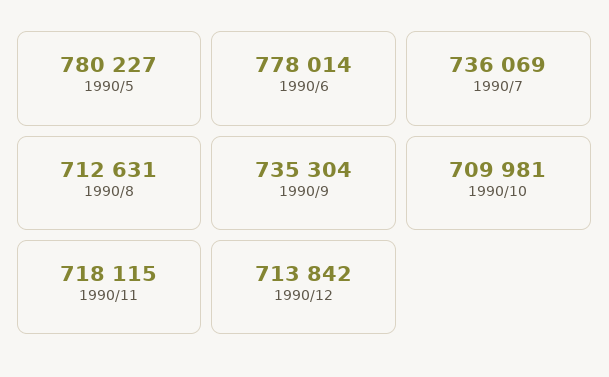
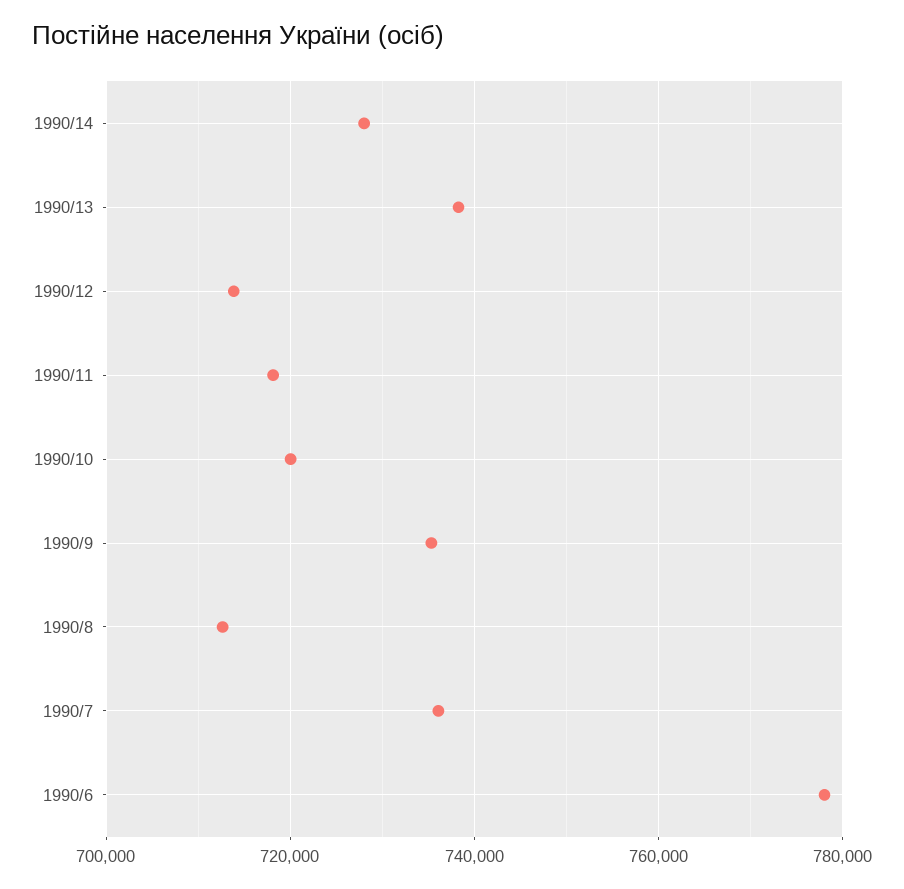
1990/5: 780227 -> none
1990/10: 709981 -> 720000
1990/14: none -> 728000
1990/13: none -> 738000

